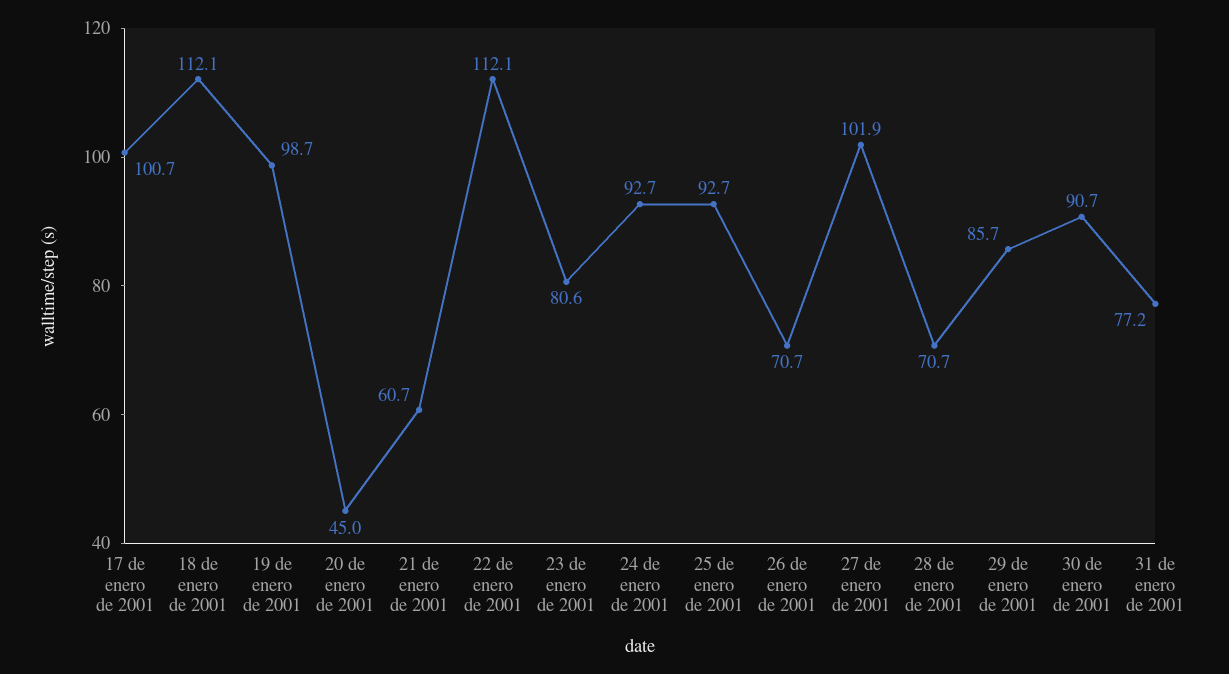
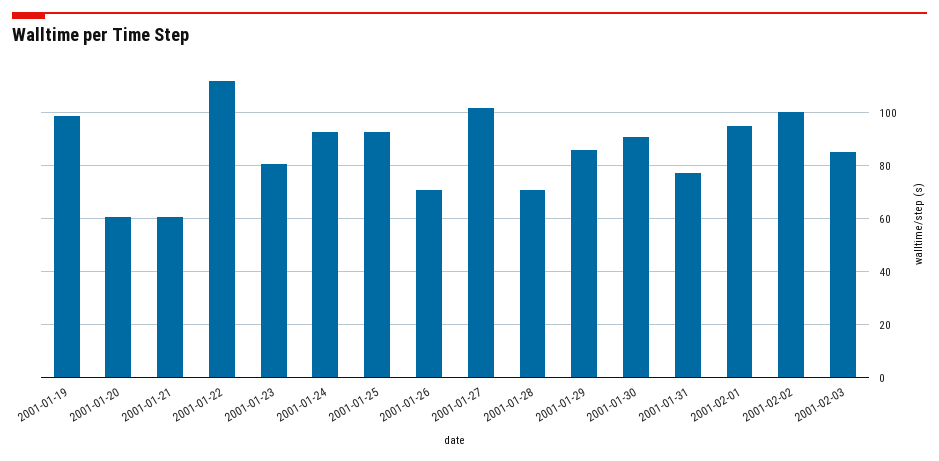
17 de enero de 2001: 100.7 -> none
18 de enero de 2001: 112.1 -> none
20 de enero de 2001: 45 -> 60
2001-02-01: none -> 95
2001-02-02: none -> 100
2001-02-03: none -> 85

